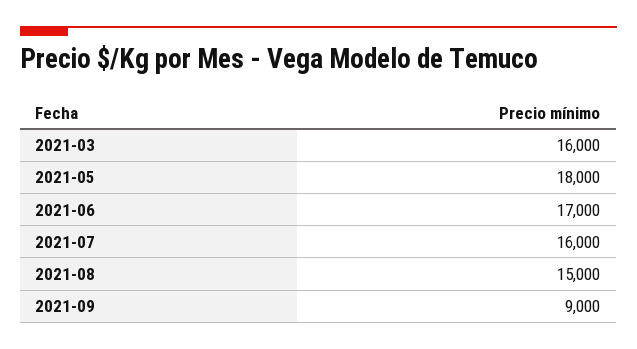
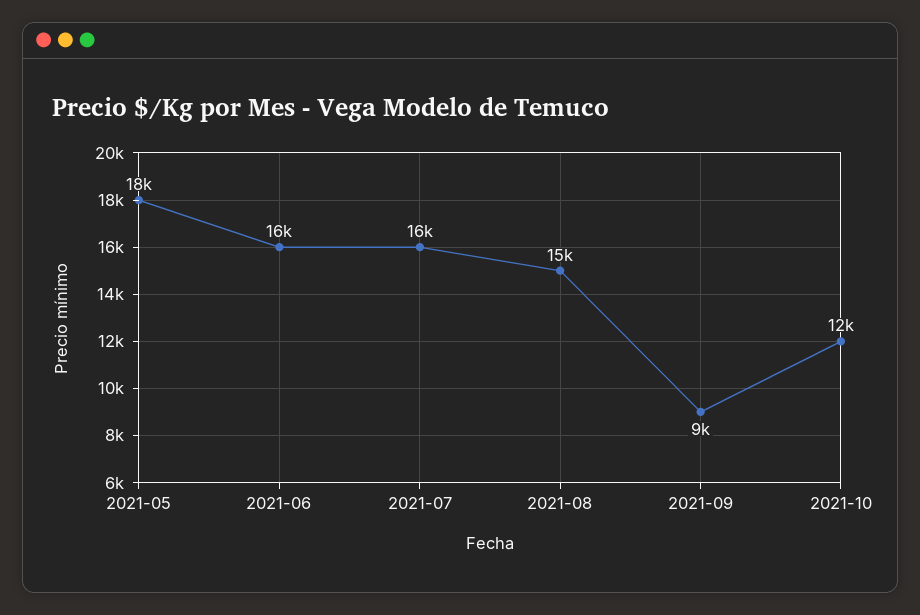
2021-03: 16000 -> none
2021-06: 17000 -> 16000
2021-10: none -> 12000

